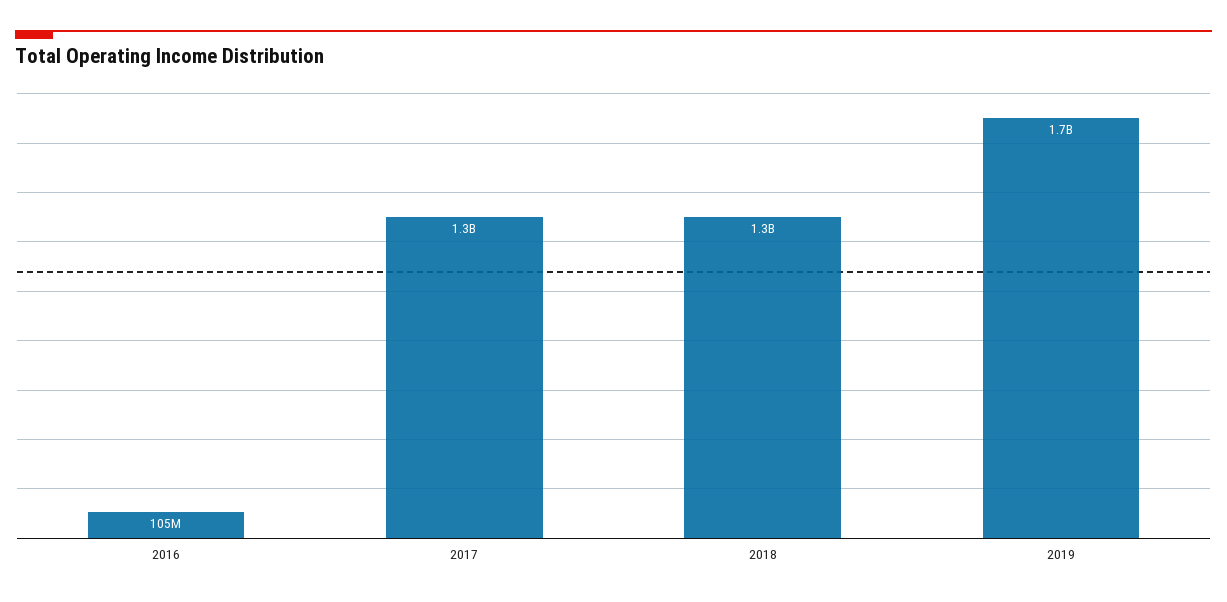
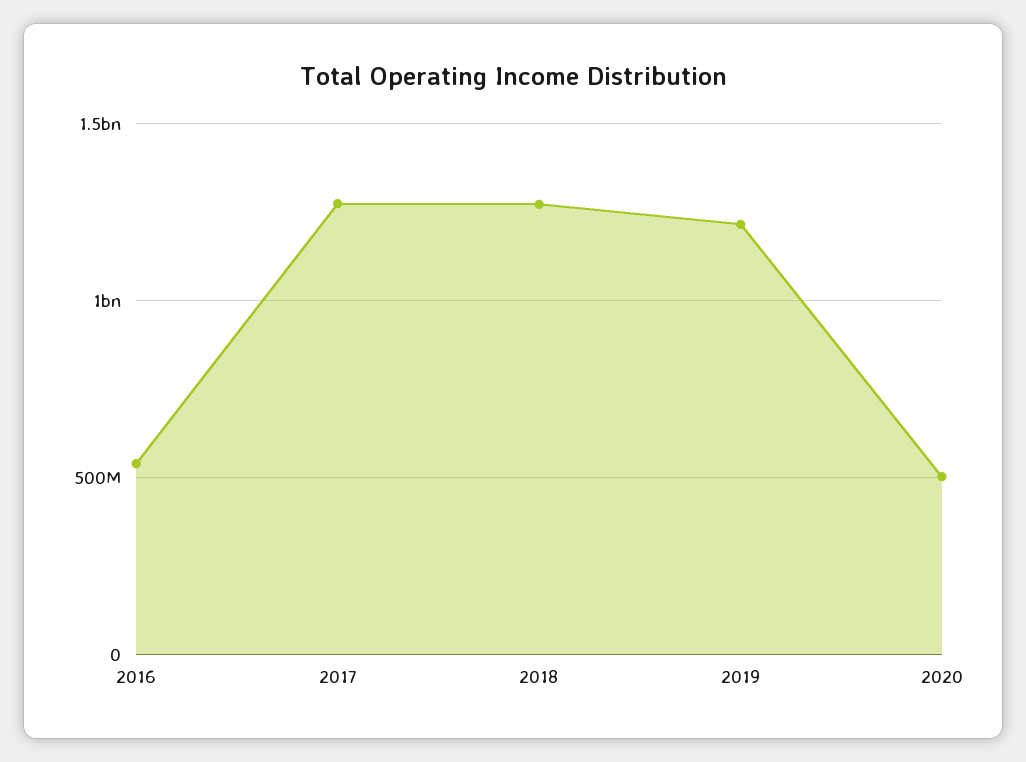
2016: 105000000 -> 550000000
2019: 1700000000 -> 1200000000
2020: none -> 500000000

